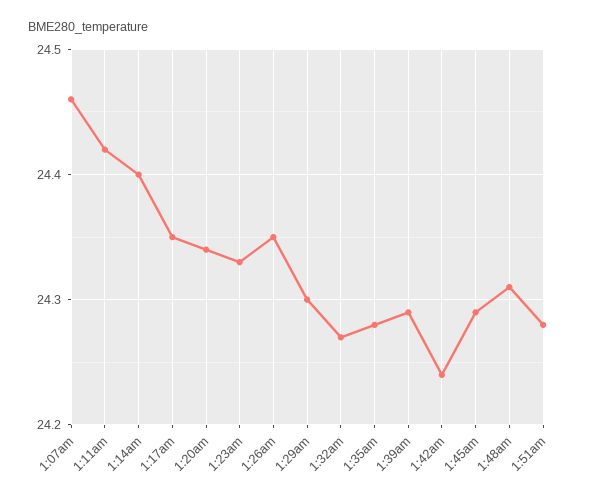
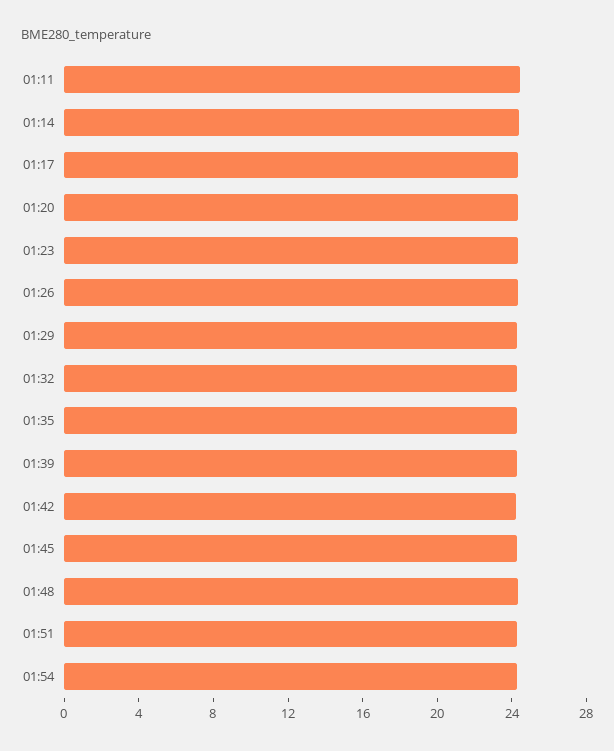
1:07am: 24.46 -> none
01:54: none -> 24

